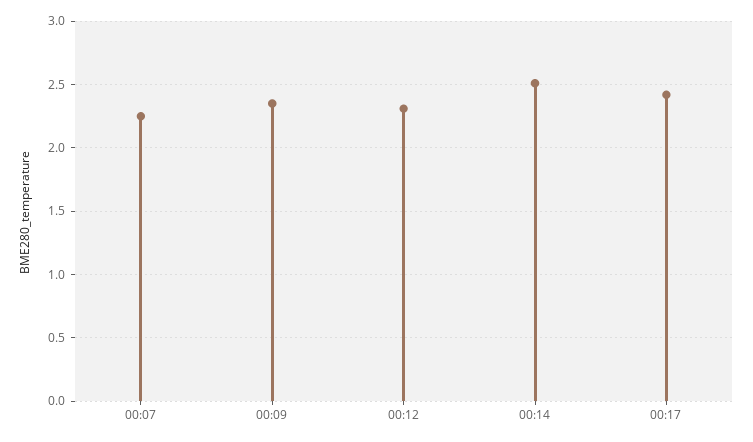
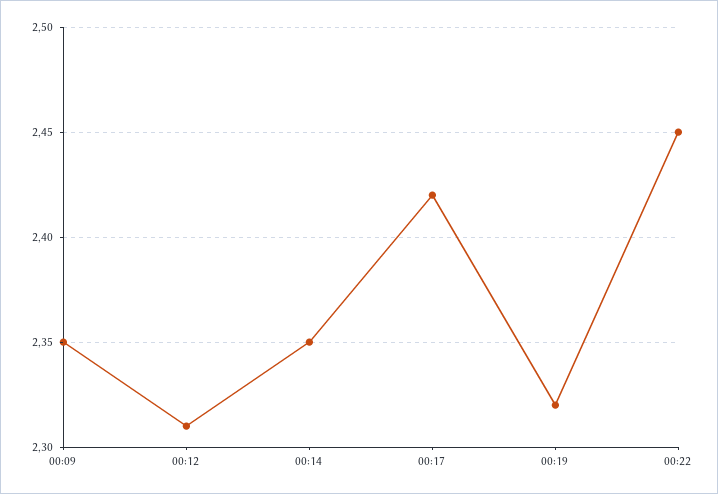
00:07: 2.25 -> none
00:14: 2.5 -> 2.35
00:19: none -> 2.32
00:22: none -> 2.45

